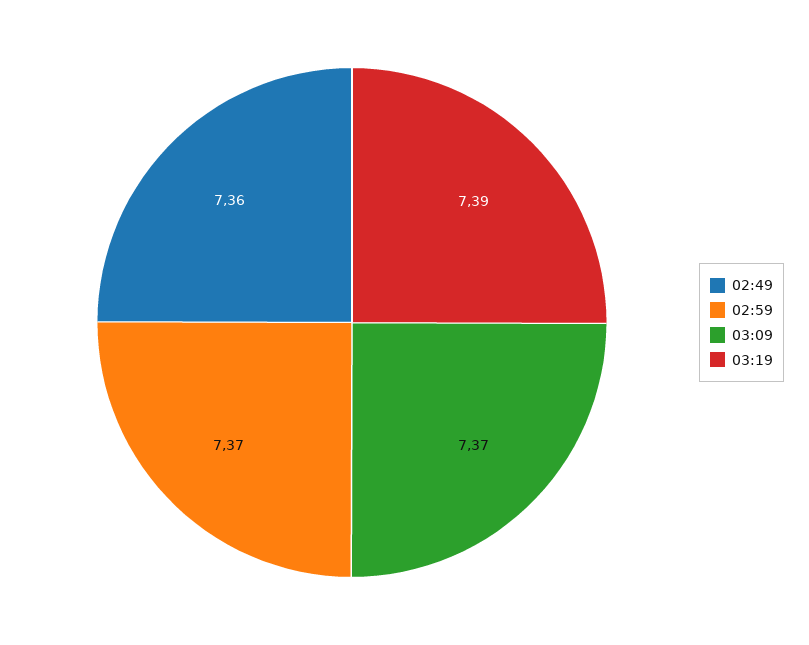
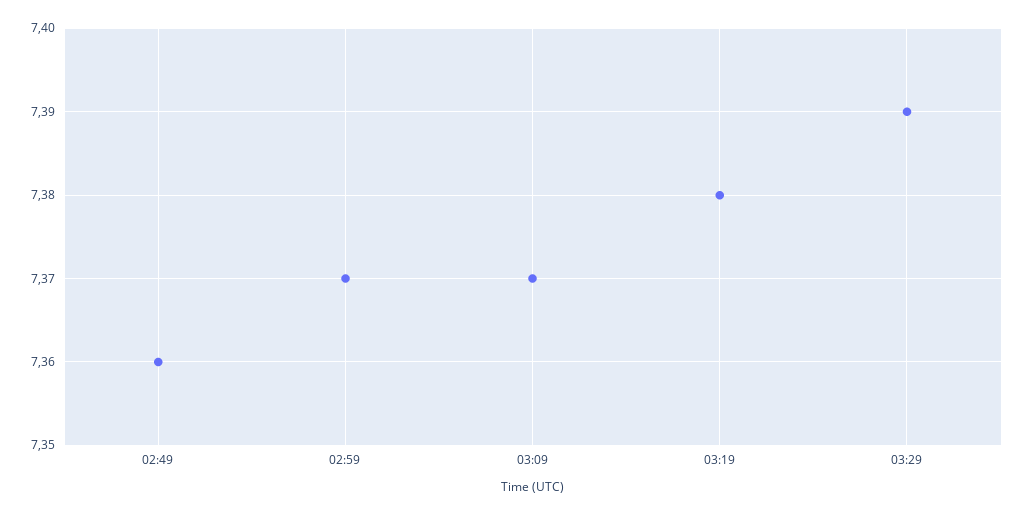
03:19: 7.39 -> 7.38
03:29: none -> 7.39

